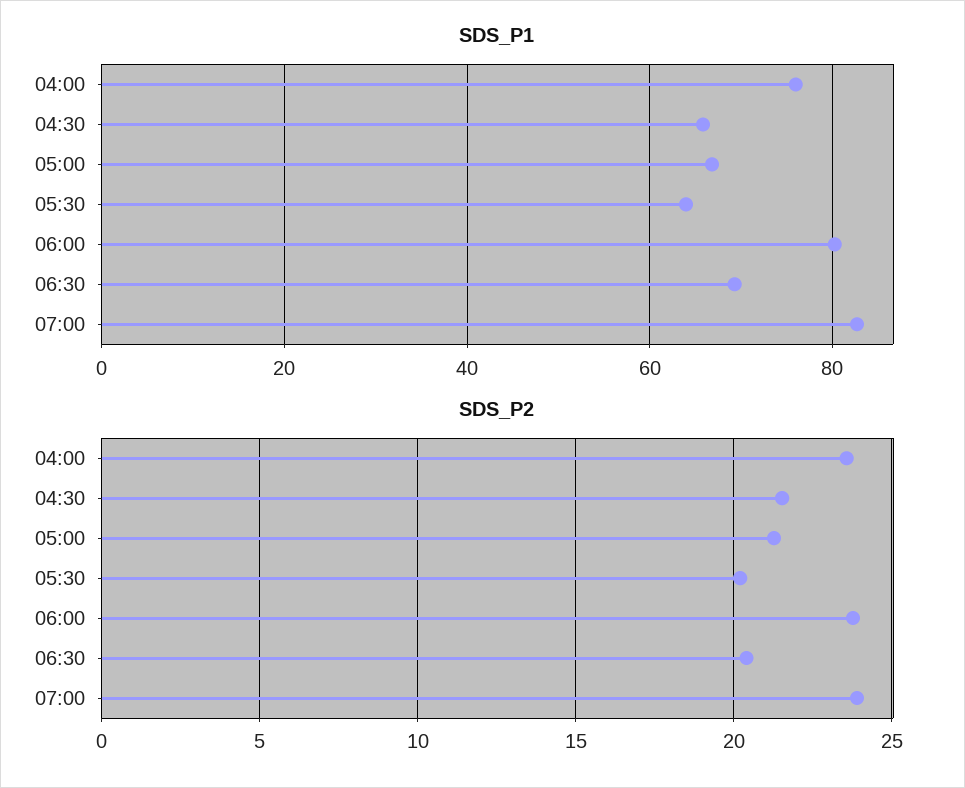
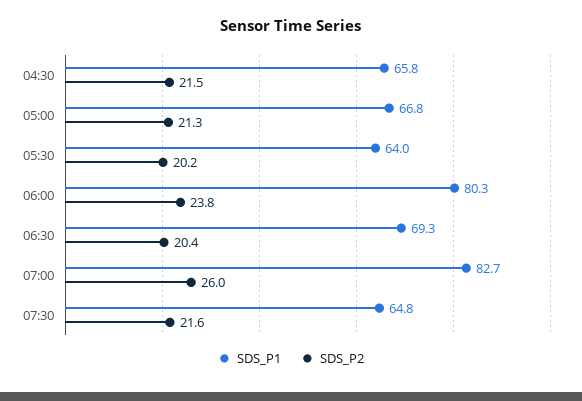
SDS_P1, 04:00: 76 -> none
SDS_P2, 04:00: 23.5 -> none
SDS_P2, 07:00: 24 -> 26
SDS_P1, 07:30: none -> 64.8
SDS_P2, 07:30: none -> 21.6

